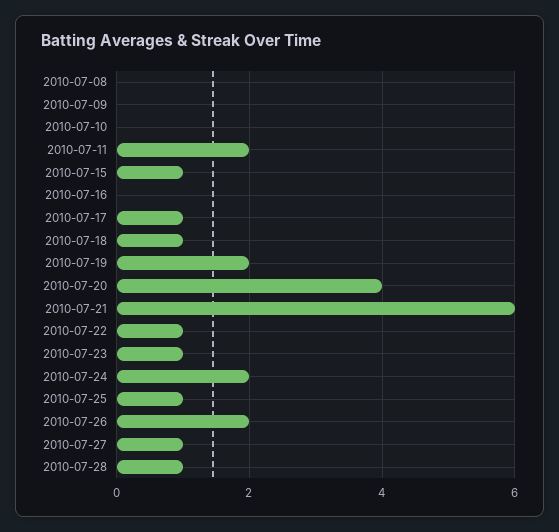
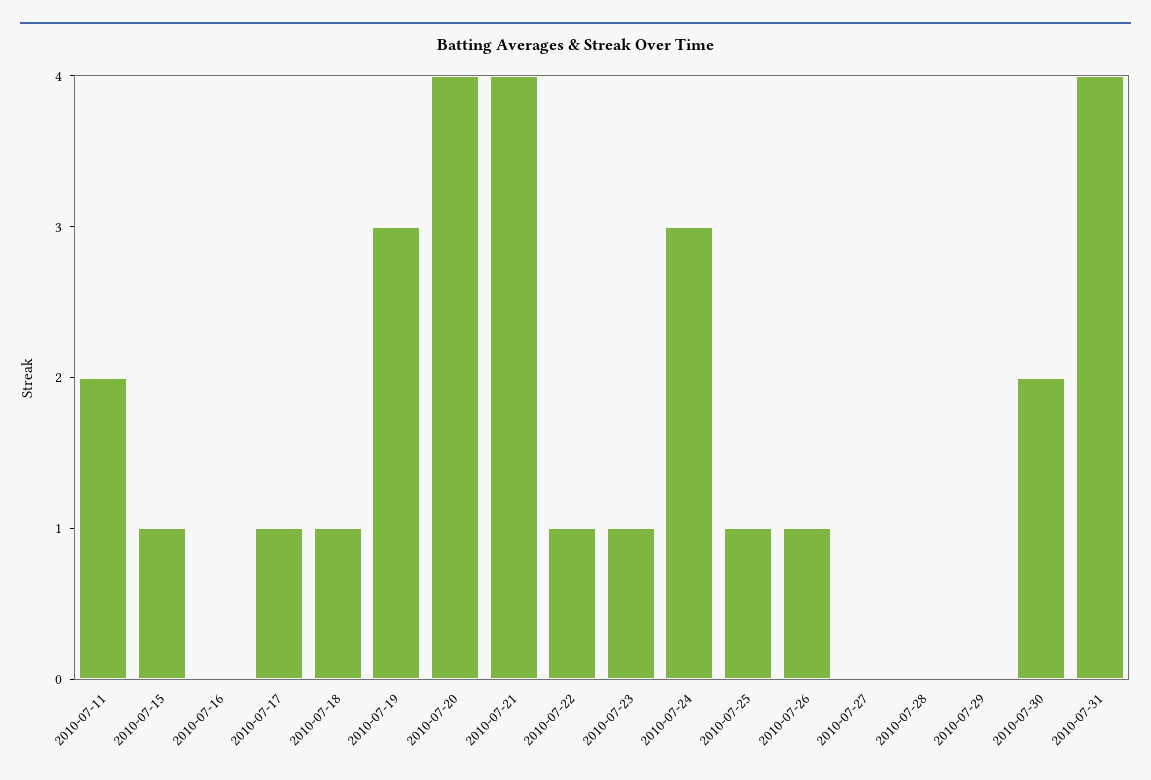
2010-07-08: 0 -> none
2010-07-09: 0 -> none
2010-07-10: 0 -> none
2010-07-19: 2 -> 3
2010-07-21: 6 -> 4
2010-07-24: 2 -> 3
2010-07-26: 2 -> 1
2010-07-27: 1 -> 0
2010-07-28: 1 -> 0
2010-07-29: none -> 0
2010-07-30: none -> 2
2010-07-31: none -> 4

